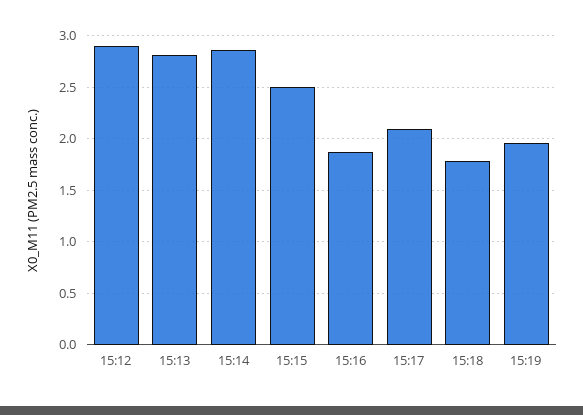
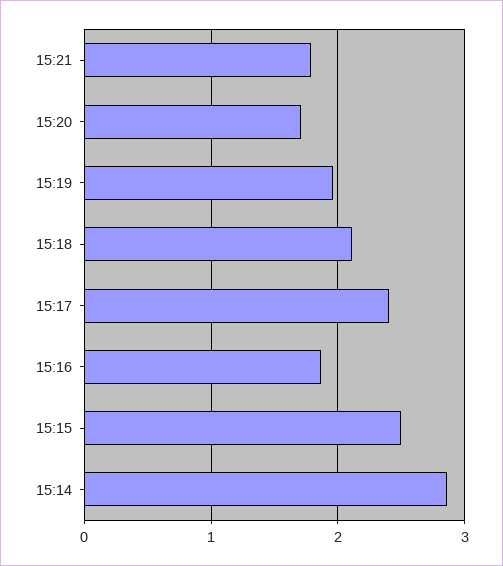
15:12: 2.9 -> none
15:13: 2.8 -> none
15:17: 2.1 -> 2.4
15:18: 1.8 -> 2.1
15:21: none -> 1.8
15:20: none -> 1.7

